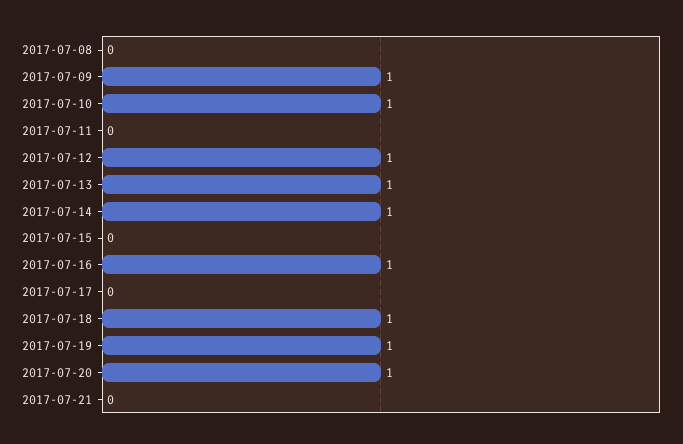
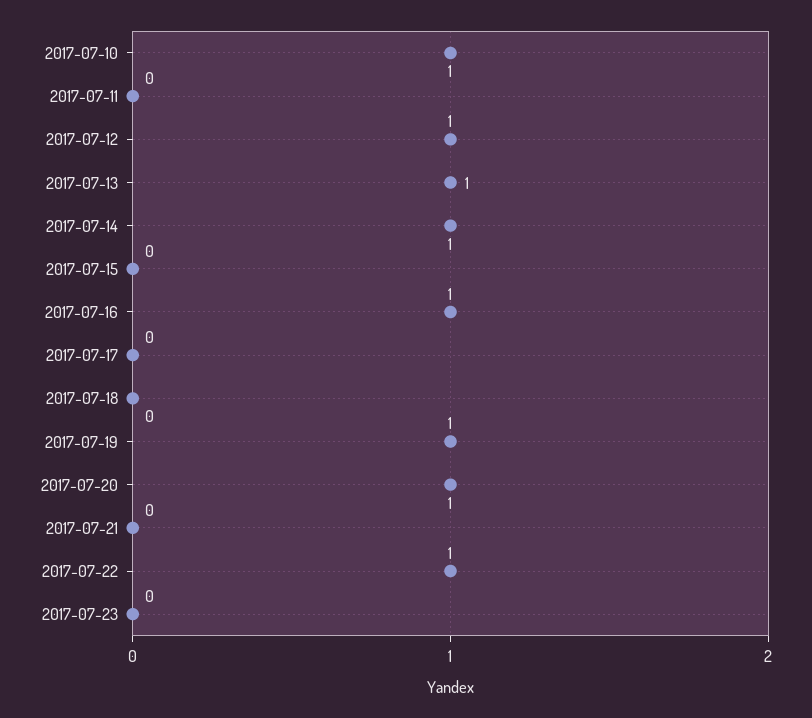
2017-07-08: 0 -> none
2017-07-09: 1 -> none
2017-07-18: 1 -> 0
2017-07-22: none -> 1
2017-07-23: none -> 0

